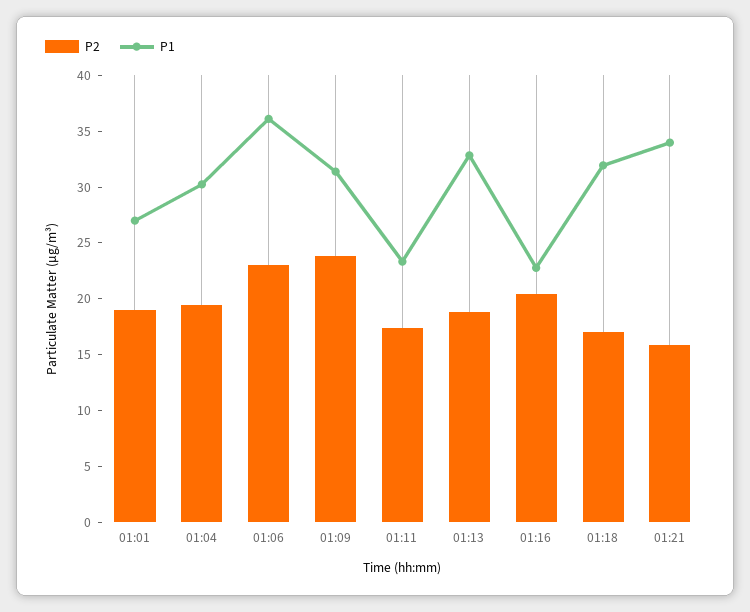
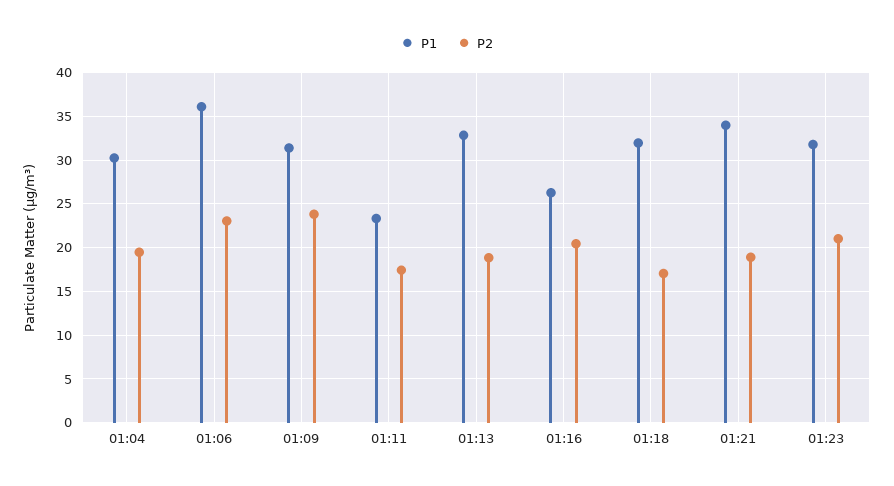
P2, 01:01: 19 -> none
P1, 01:01: 27 -> none
P1, 01:16: 23 -> 26
P2, 01:21: 16 -> 19
P1, 01:23: none -> 32
P2, 01:23: none -> 21

